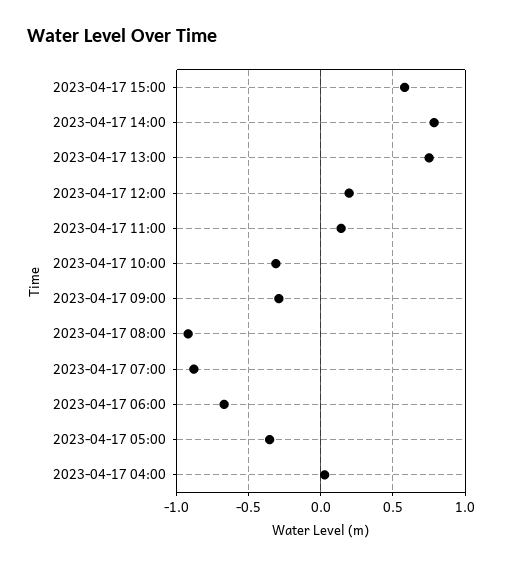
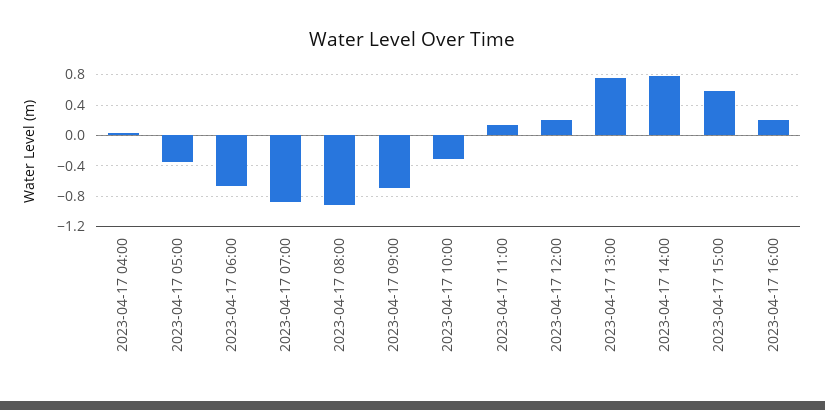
2023-04-17 09:00: -0.3 -> -0.7
2023-04-17 16:00: none -> 0.2

